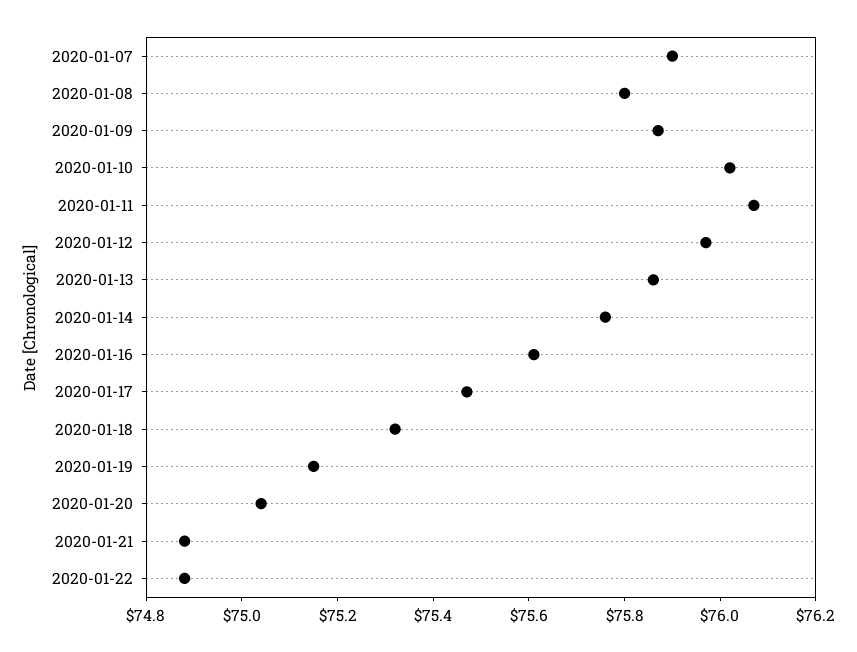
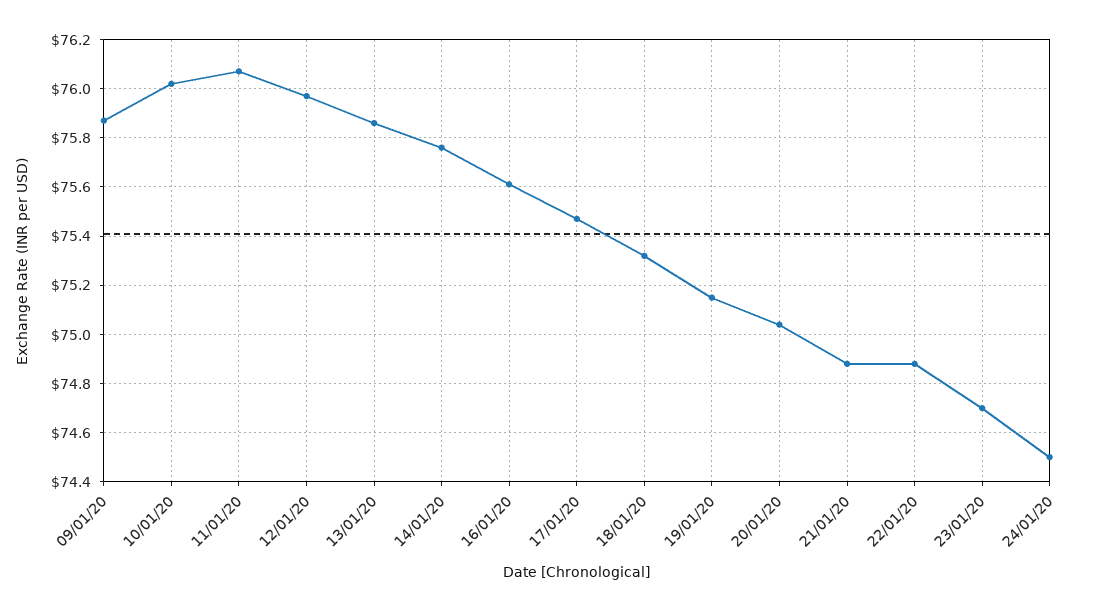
2020-01-07: 75.9 -> none
2020-01-08: 75.8 -> none
23/01/20: none -> 74.7
24/01/20: none -> 74.5

